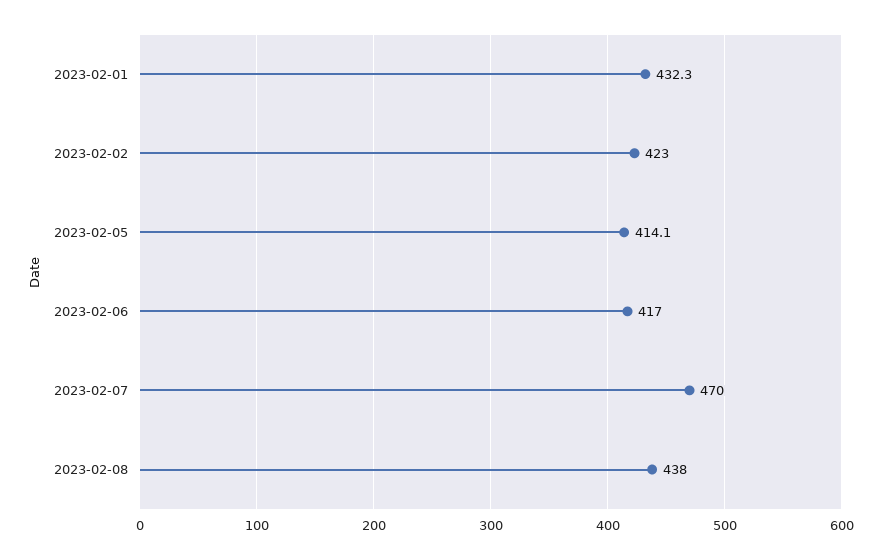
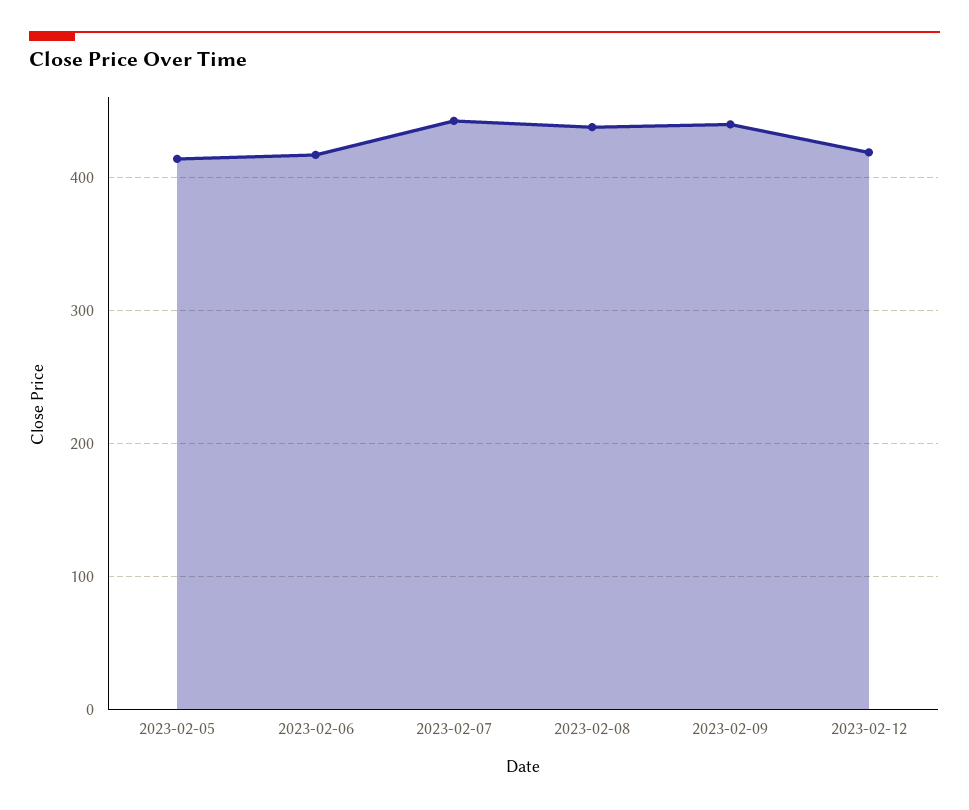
2023-02-01: 432.3 -> none
2023-02-02: 423 -> none
2023-02-07: 470 -> 440
2023-02-09: none -> 440
2023-02-12: none -> 420

